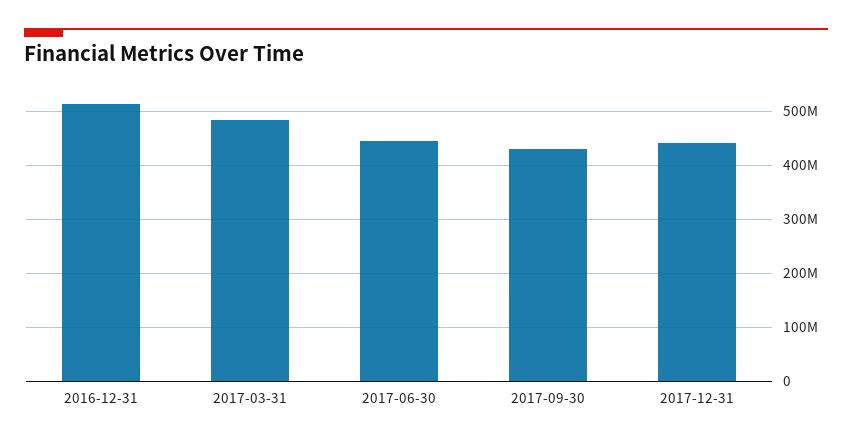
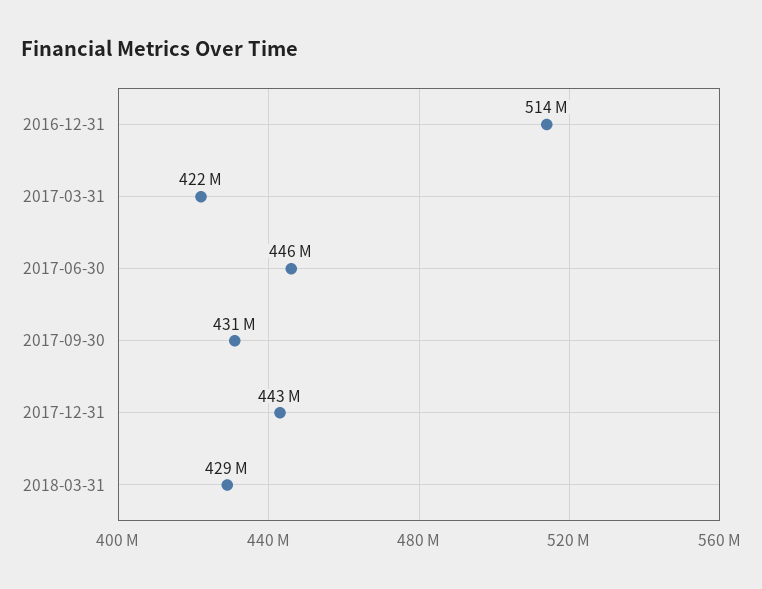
2017-03-31: 480000000 -> 422000000
2018-03-31: none -> 429000000

